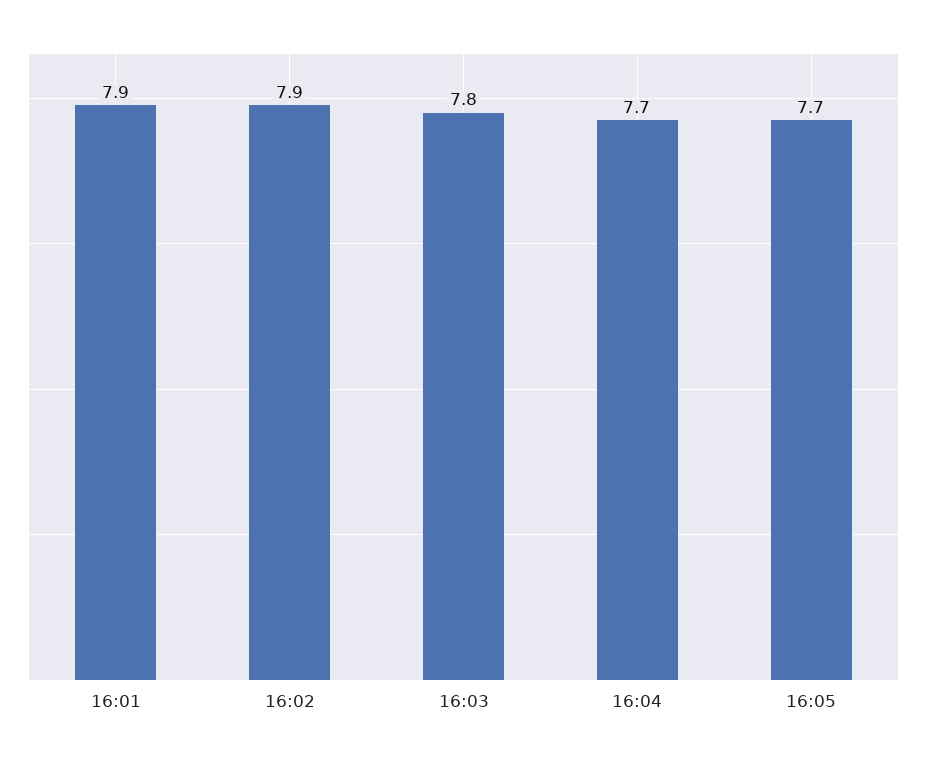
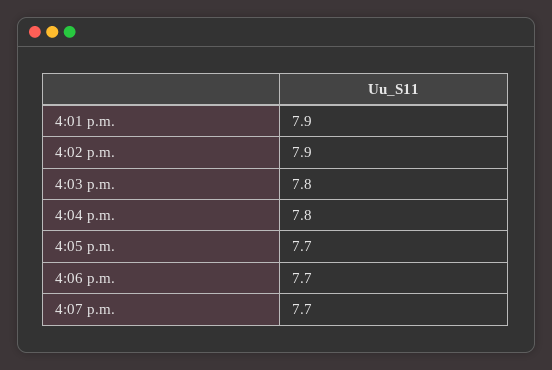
16:04: 7.7 -> 7.8
4:06 p.m.: none -> 7.7
4:07 p.m.: none -> 7.7

